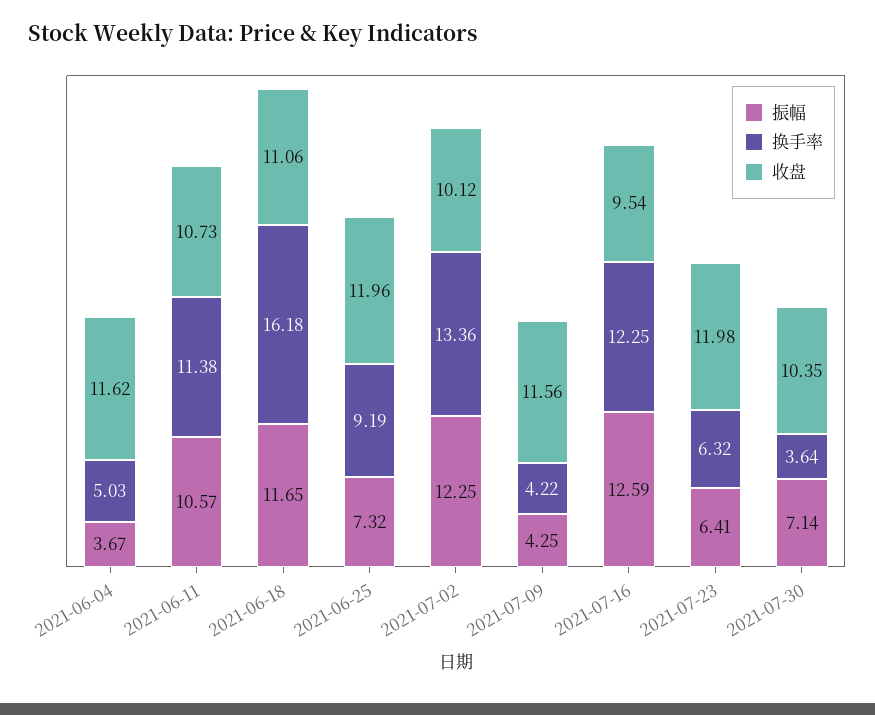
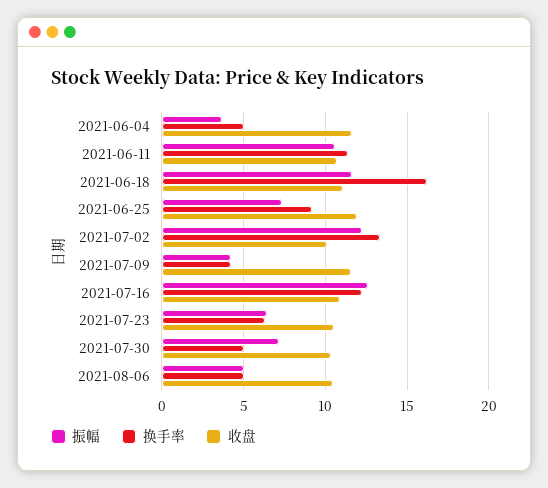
收盘, 2021-07-16: 9.54 -> 11
收盘, 2021-07-23: 11.98 -> 10.5
换手率, 2021-07-30: 3.64 -> 5
振幅, 2021-08-06: none -> 5
换手率, 2021-08-06: none -> 5
收盘, 2021-08-06: none -> 10.5

